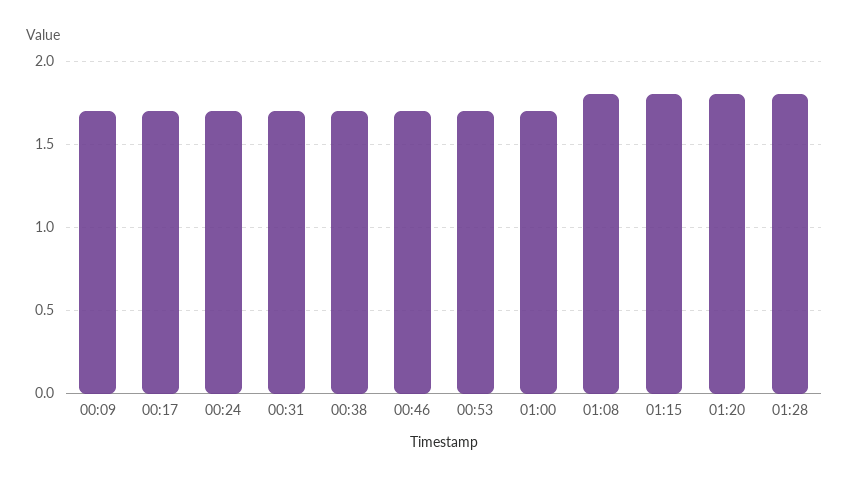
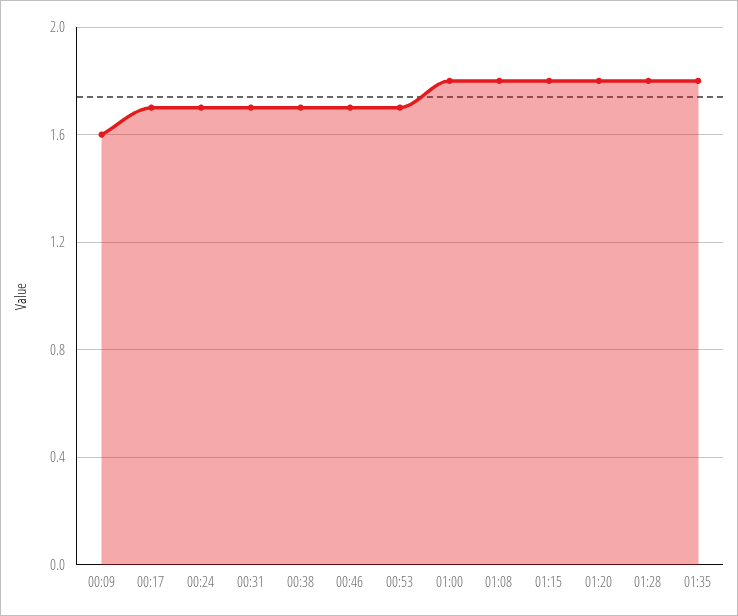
00:09: 1.7 -> 1.6
01:00: 1.7 -> 1.8
01:35: none -> 1.8

